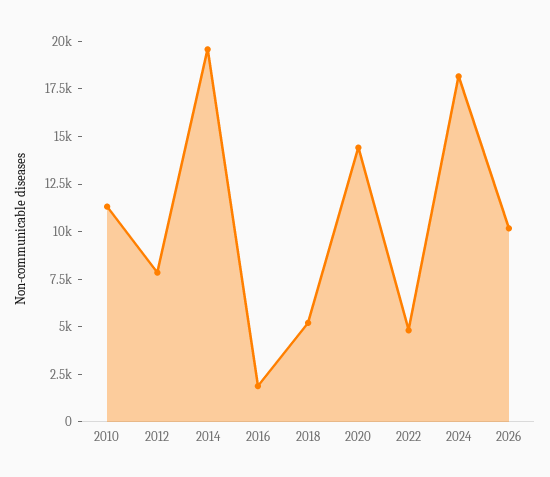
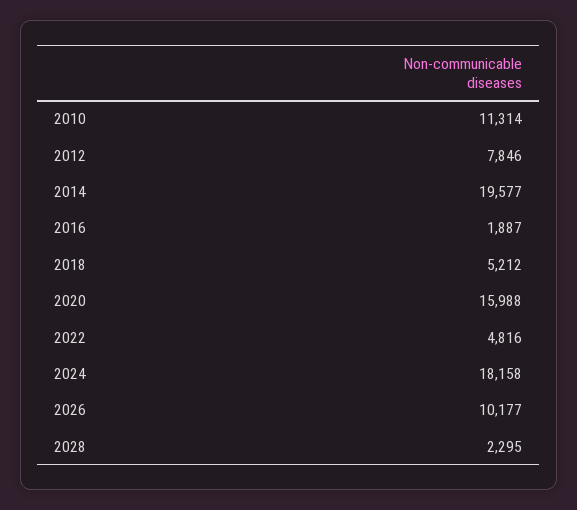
2020: 14500 -> 15988
2028: none -> 2295

